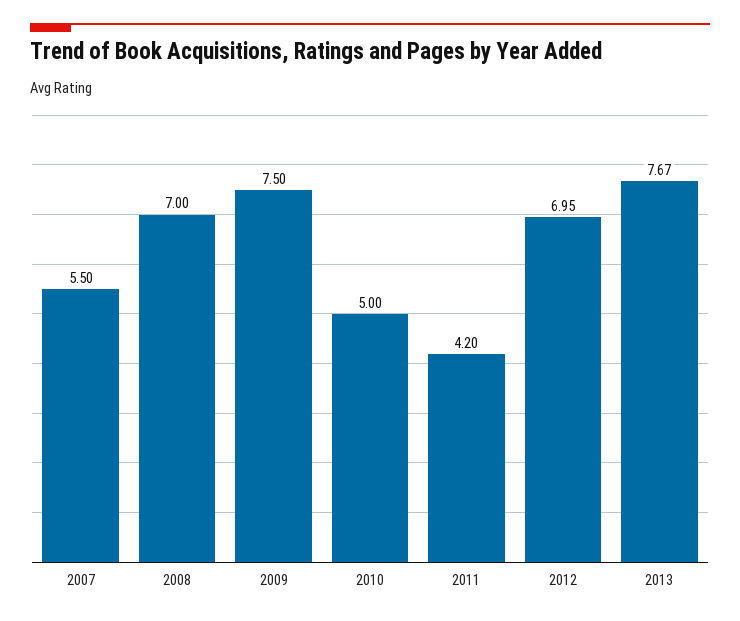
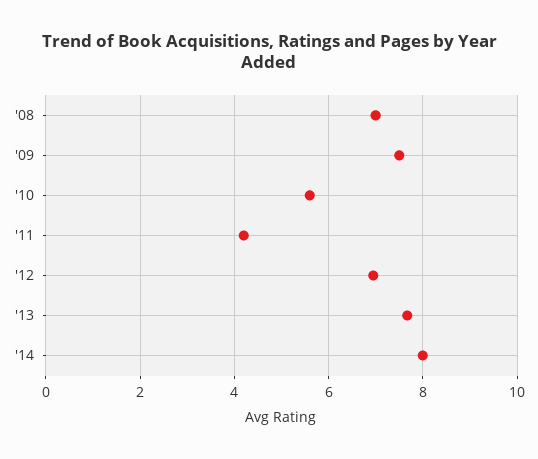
2007: 5.5 -> none
2010: 5 -> 5.6
'14: none -> 8

